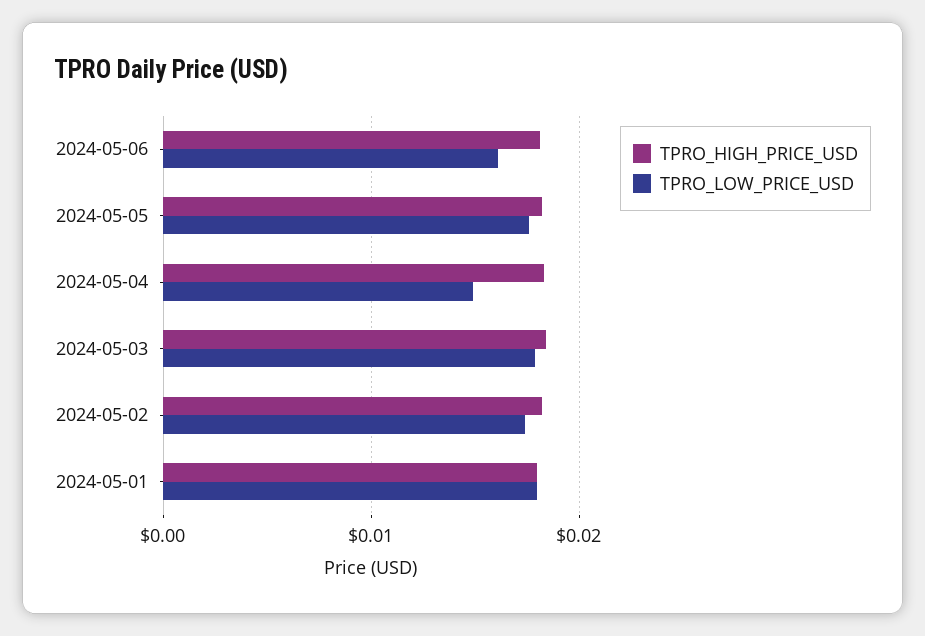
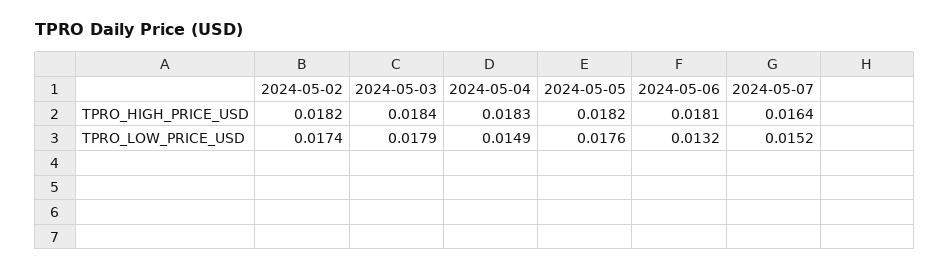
TPRO_LOW_PRICE_USD, 2024-05-06: 0.016 -> 0.0132
TPRO_HIGH_PRICE_USD, 2024-05-01: 0.018 -> none
TPRO_LOW_PRICE_USD, 2024-05-01: 0.018 -> none
TPRO_HIGH_PRICE_USD, 2024-05-07: none -> 0.0164
TPRO_LOW_PRICE_USD, 2024-05-07: none -> 0.0152

